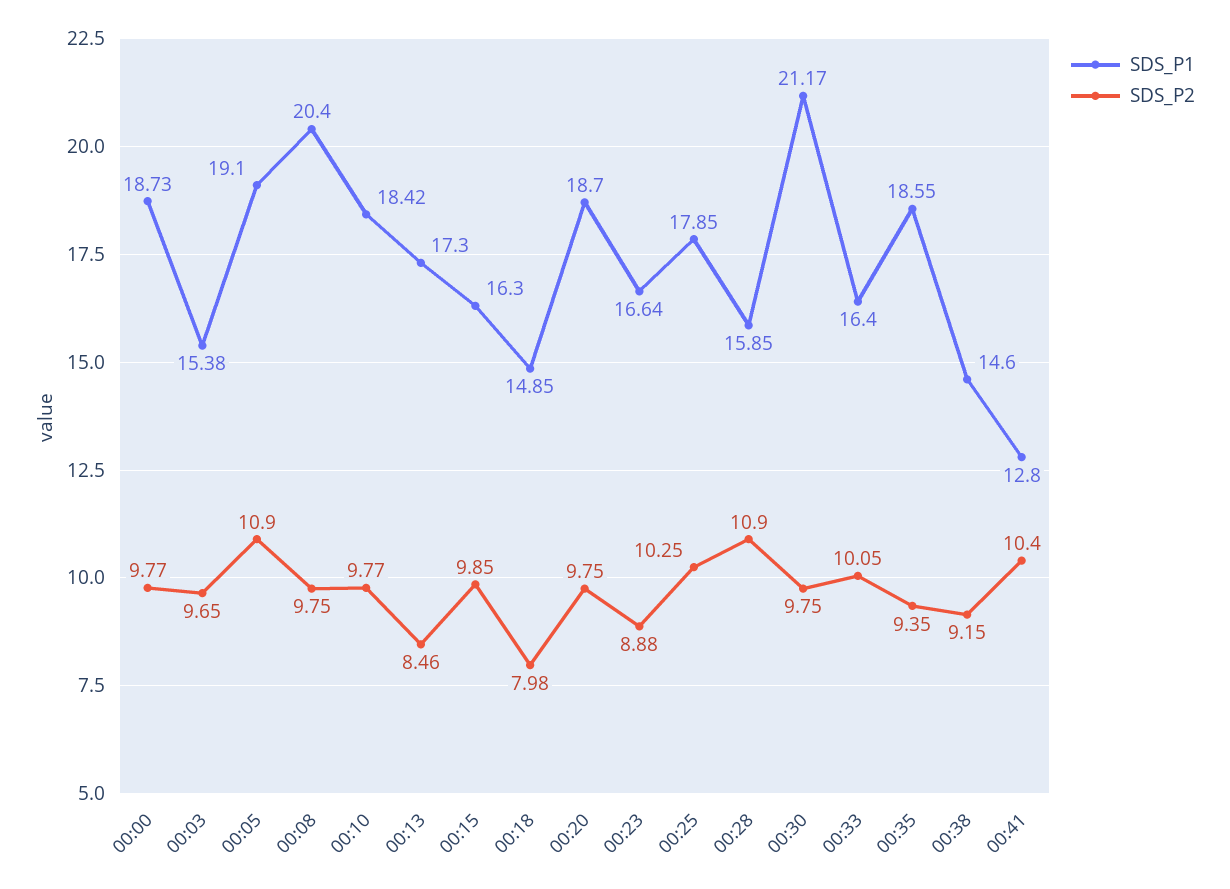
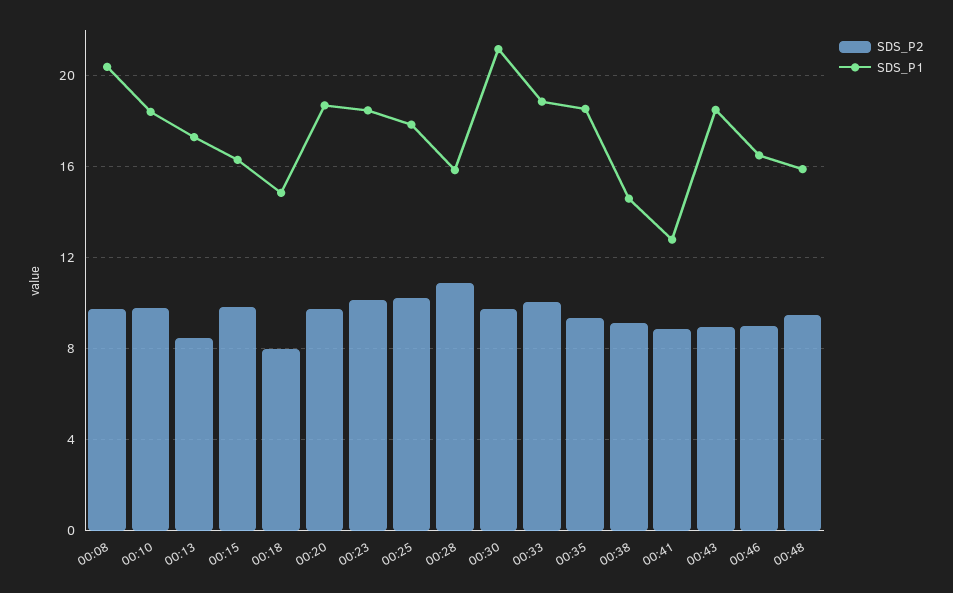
SDS_P1, 00:00: 18.73 -> none
SDS_P2, 00:00: 9.77 -> none
SDS_P1, 00:03: 15.38 -> none
SDS_P2, 00:03: 9.65 -> none
SDS_P1, 00:05: 19.1 -> none
SDS_P2, 00:05: 10.9 -> none
SDS_P1, 00:23: 16.64 -> 18.5
SDS_P2, 00:23: 8.88 -> 10
SDS_P1, 00:33: 16.4 -> 19
SDS_P2, 00:41: 10.4 -> 9
SDS_P2, 00:43: none -> 9
SDS_P1, 00:43: none -> 18.5
SDS_P2, 00:46: none -> 9
SDS_P1, 00:46: none -> 16.5
SDS_P2, 00:48: none -> 9.5
SDS_P1, 00:48: none -> 16

